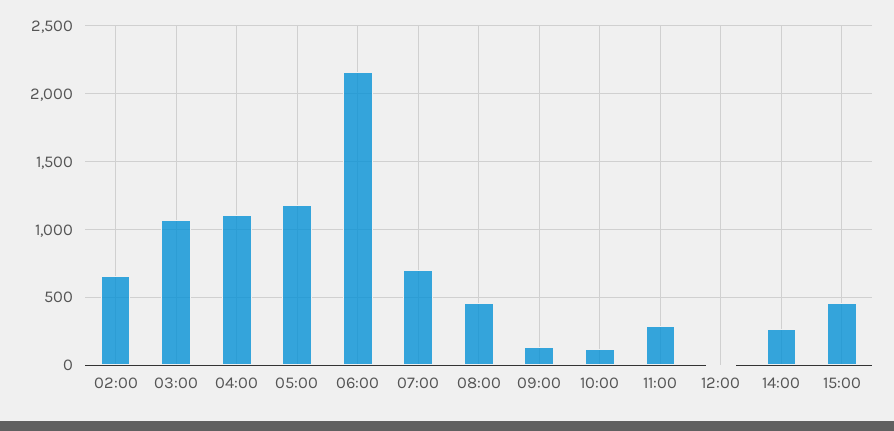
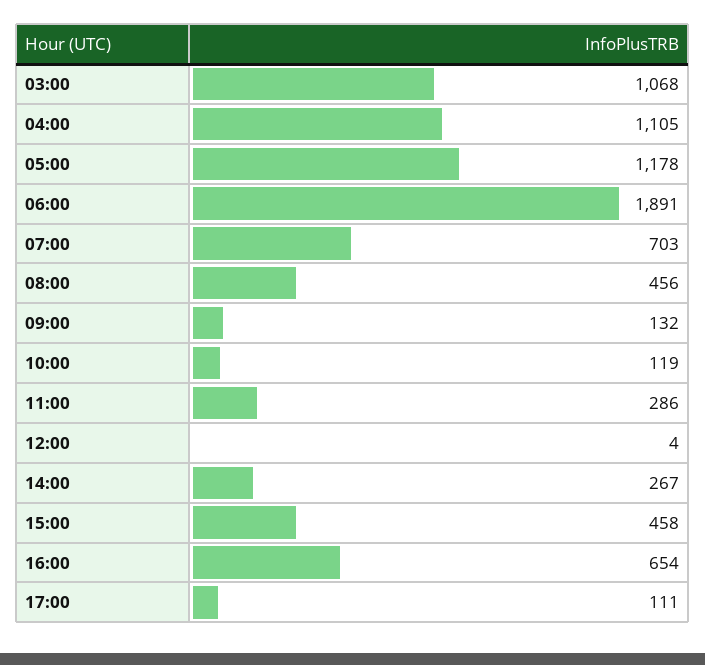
02:00: 650 -> none
06:00: 2150 -> 1891
16:00: none -> 654
17:00: none -> 111

